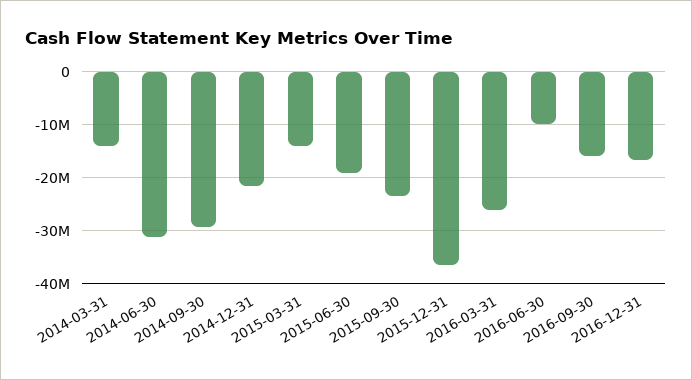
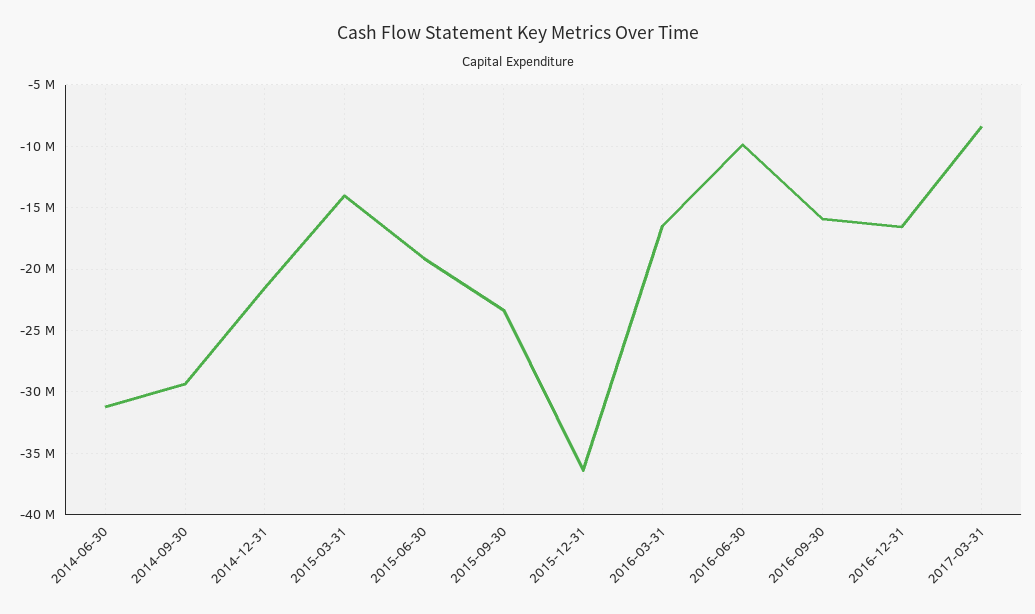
2014-03-31: -14000000 -> none
2016-03-31: -26000000 -> -16500000
2017-03-31: none -> -8500000

